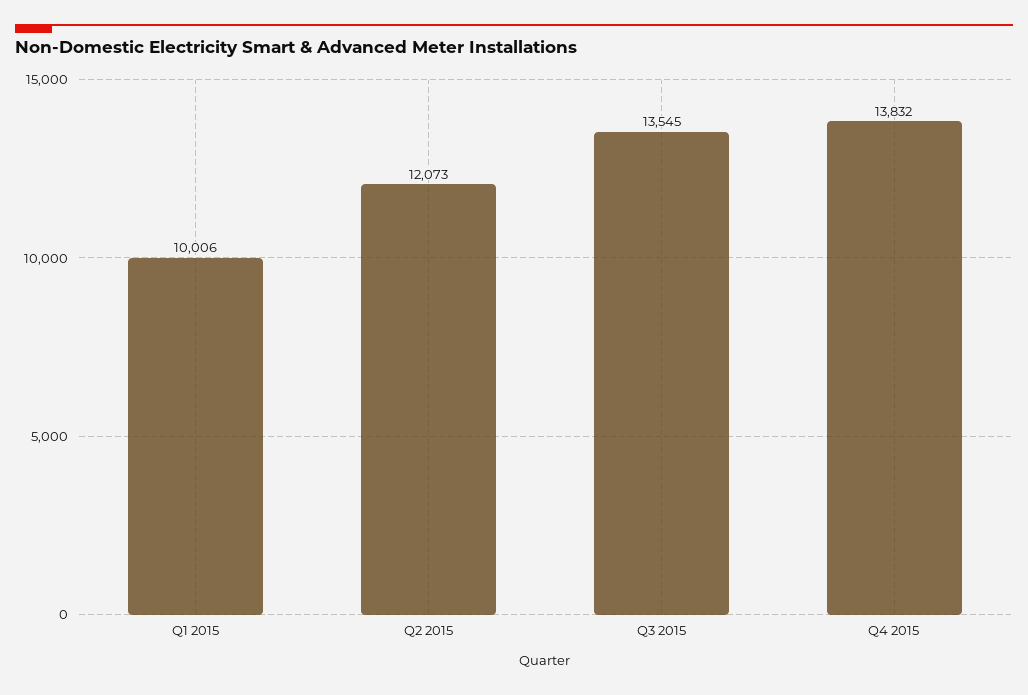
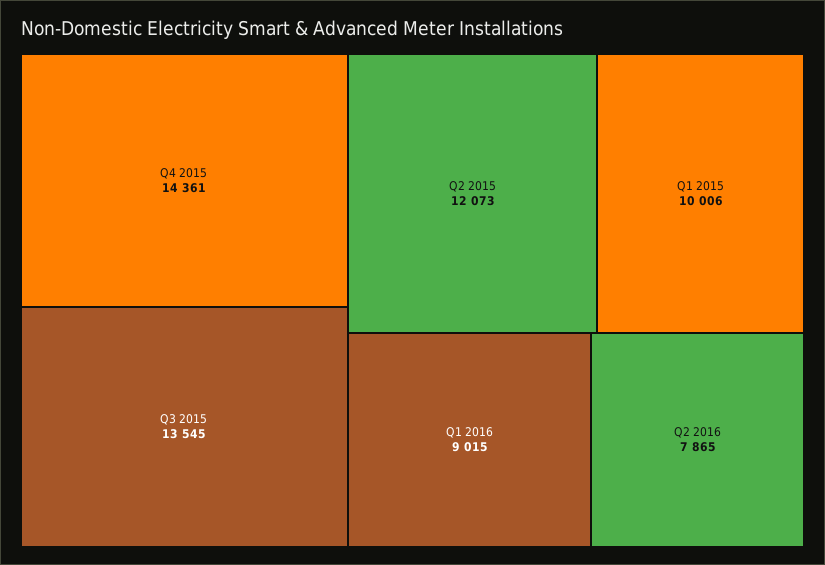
Q4 2015: 13832 -> 14361
Q1 2016: none -> 9015
Q2 2016: none -> 7865

